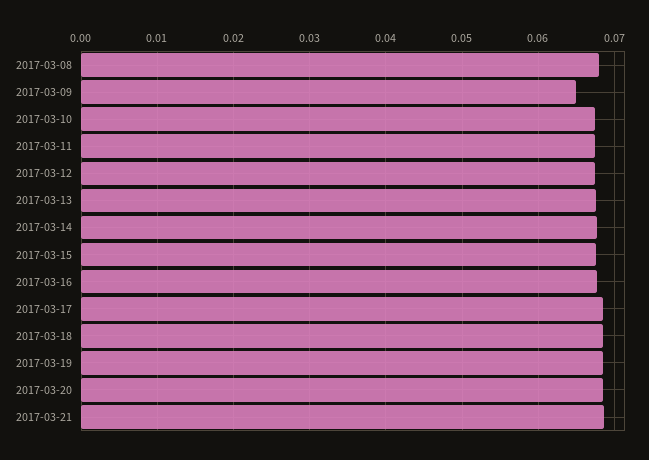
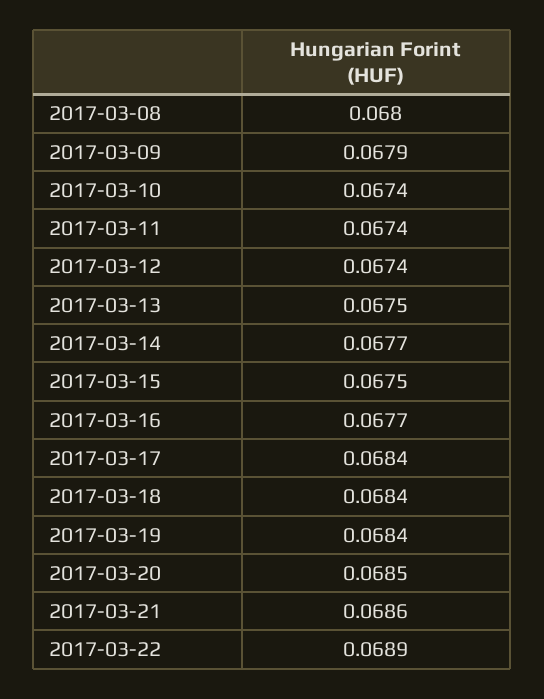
2017-03-09: 0.065 -> 0.0679
2017-03-22: none -> 0.0689

